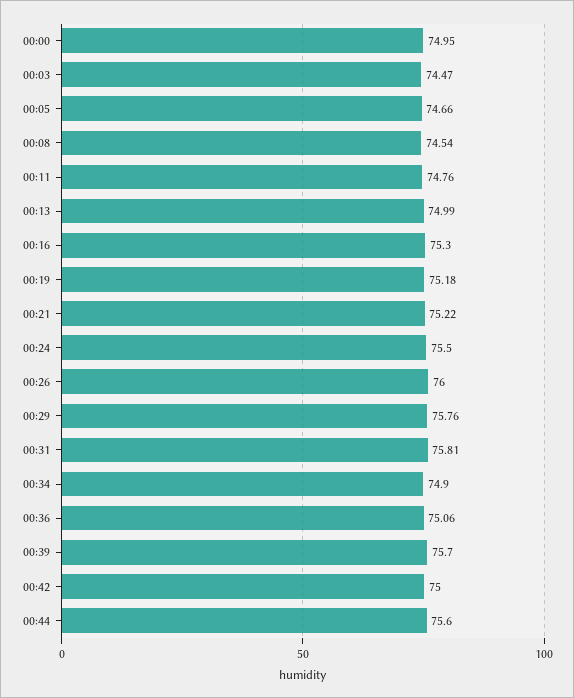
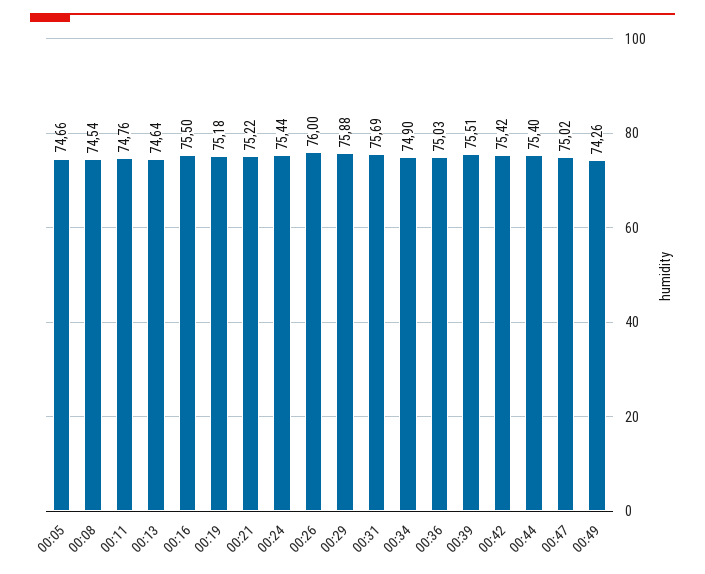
00:00: 74.95 -> none
00:03: 74.47 -> none
00:13: 74.99 -> 74.64
00:16: 75.3 -> 75.5
00:24: 75.5 -> 75.44
00:29: 75.76 -> 75.88
00:31: 75.81 -> 75.69
00:36: 75.06 -> 75.03
00:39: 75.7 -> 75.51
00:42: 75 -> 75.42
00:44: 75.6 -> 75.4
00:47: none -> 75.02
00:49: none -> 74.26

